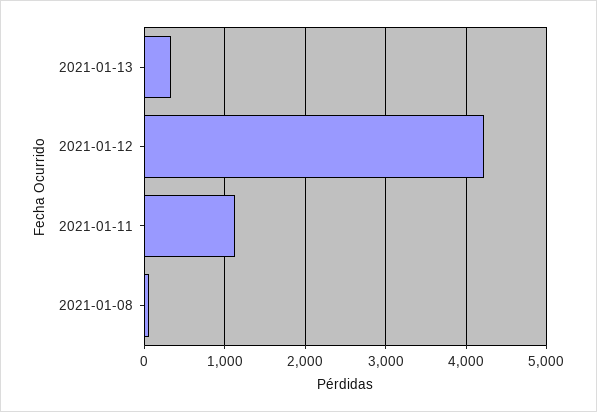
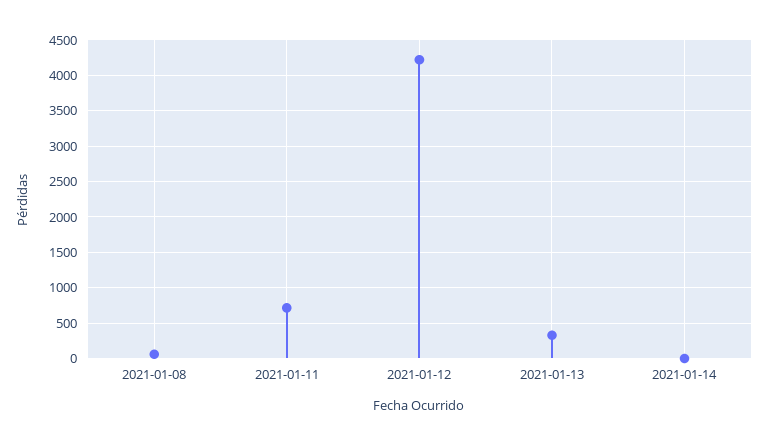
2021-01-11: 1100 -> 700
2021-01-14: none -> 0

